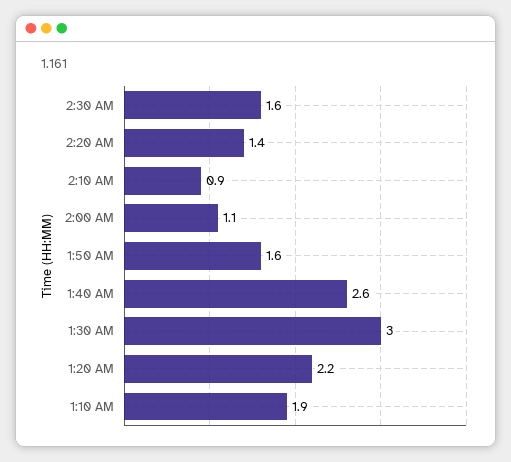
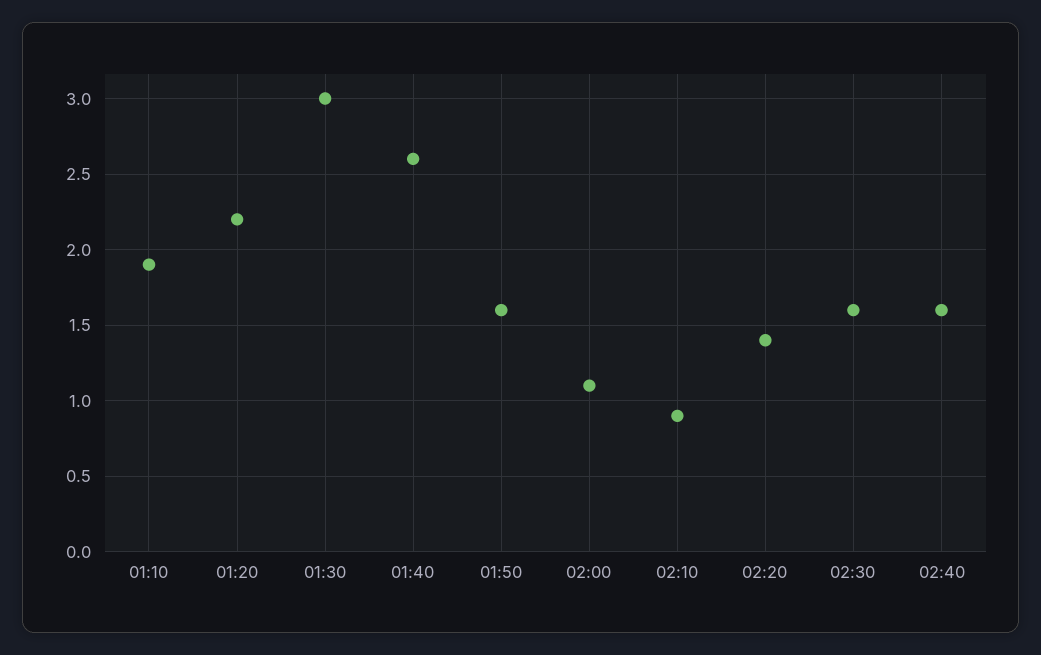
02:40: none -> 1.6

